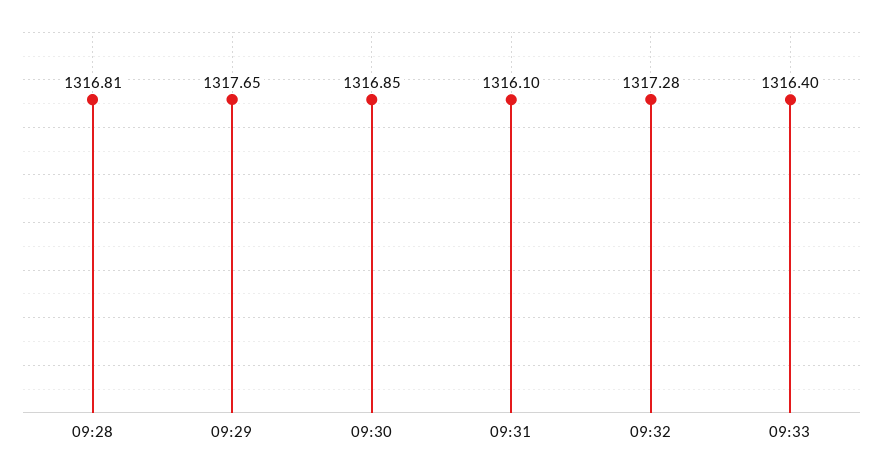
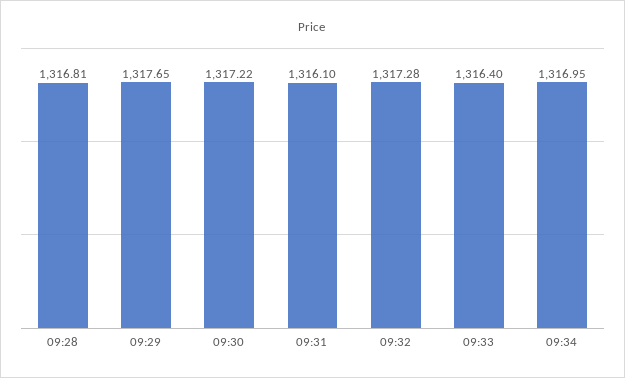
09:30: 1316.85 -> 1317.22
09:34: none -> 1316.95

